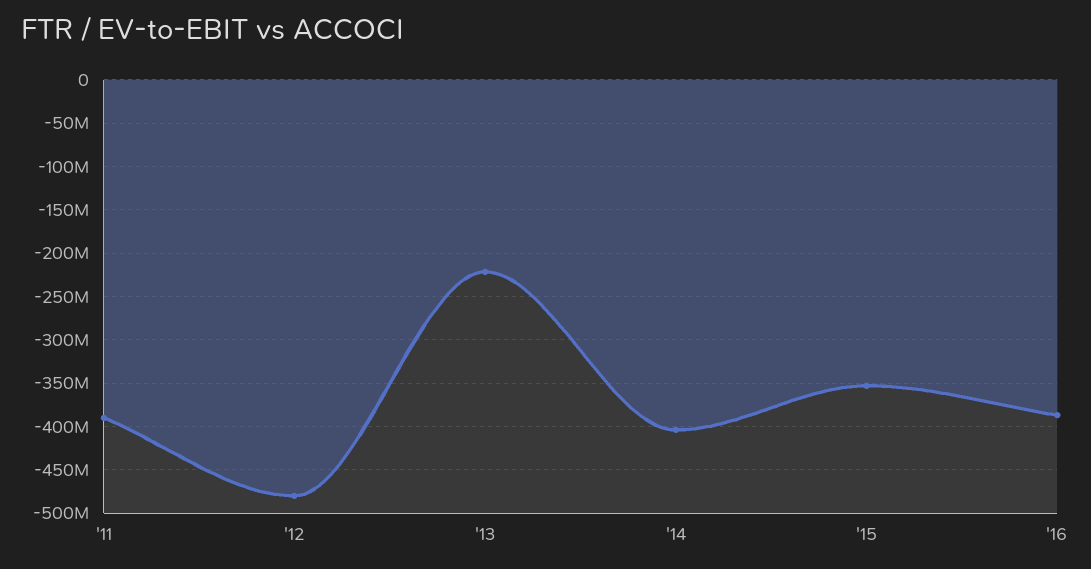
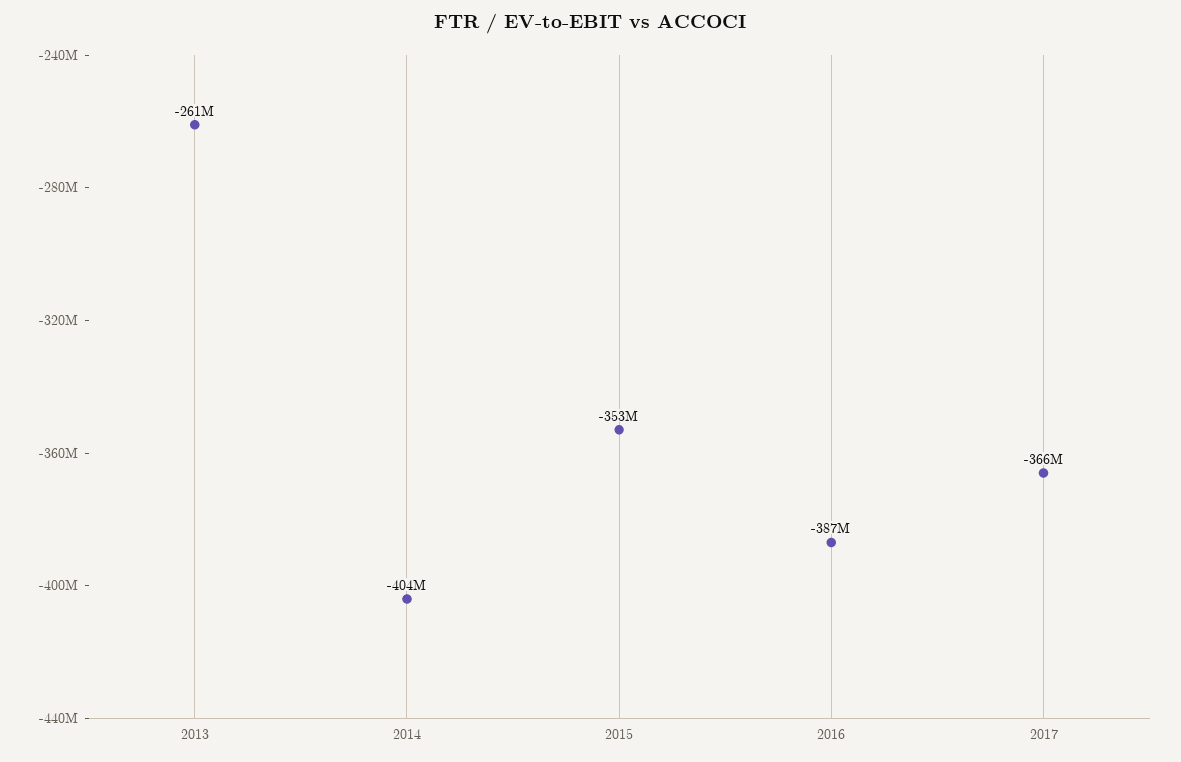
'11: -390000000 -> none
'12: -480000000 -> none
'13: -220000000 -> -261000000
2017: none -> -366000000

